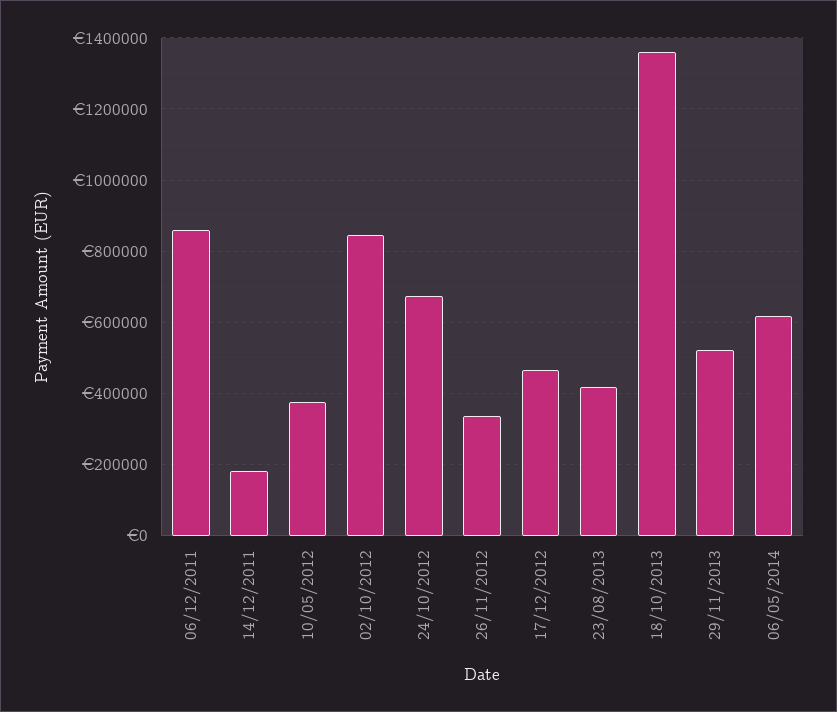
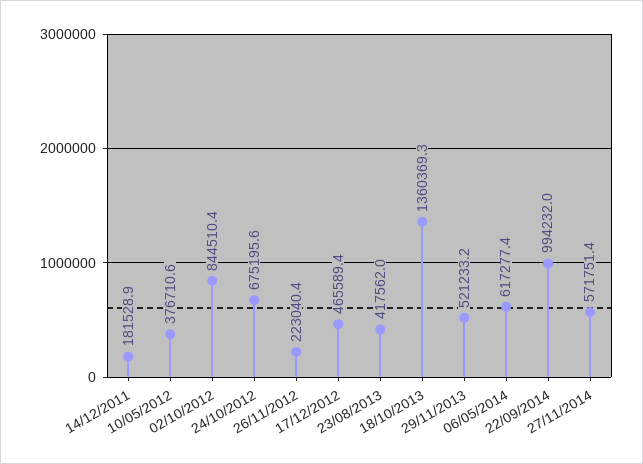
06/12/2011: 860000 -> none
26/11/2012: 340000 -> 223040.4
22/09/2014: none -> 994232
27/11/2014: none -> 571751.4

